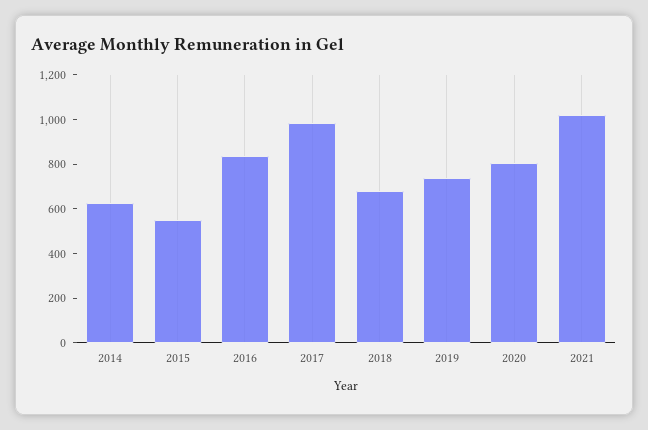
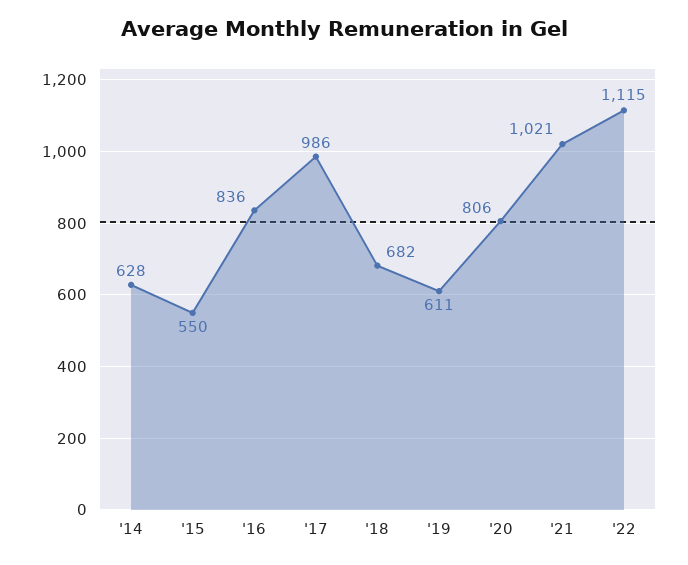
2019: 750 -> 611
'22: none -> 1115

